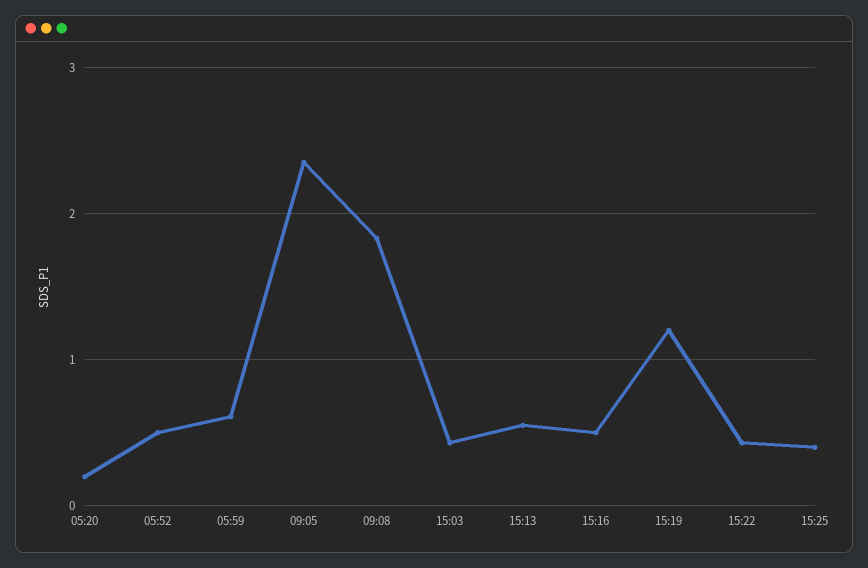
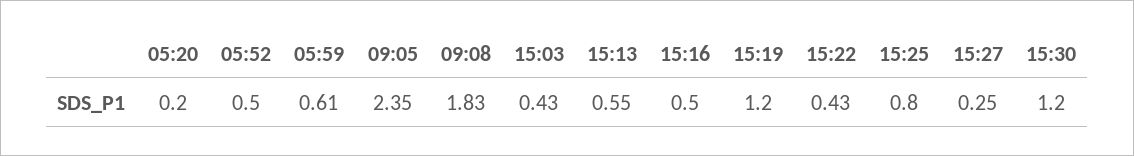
15:25: 0.4 -> 0.8
15:27: none -> 0.25
15:30: none -> 1.2

